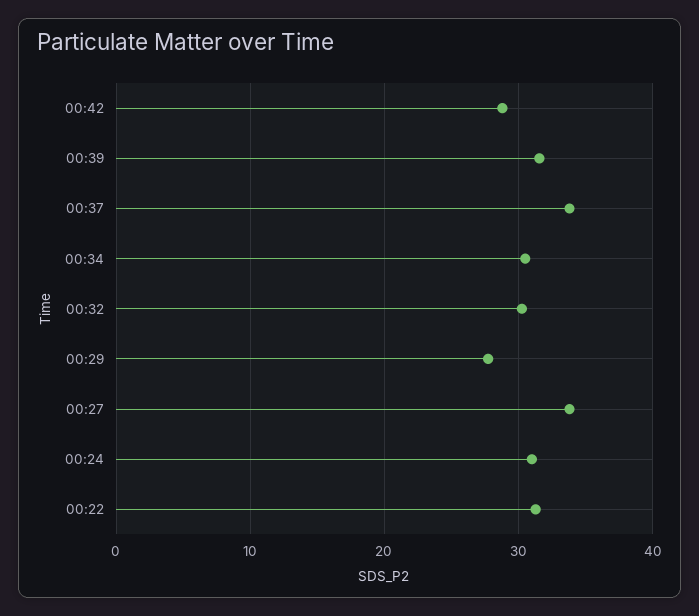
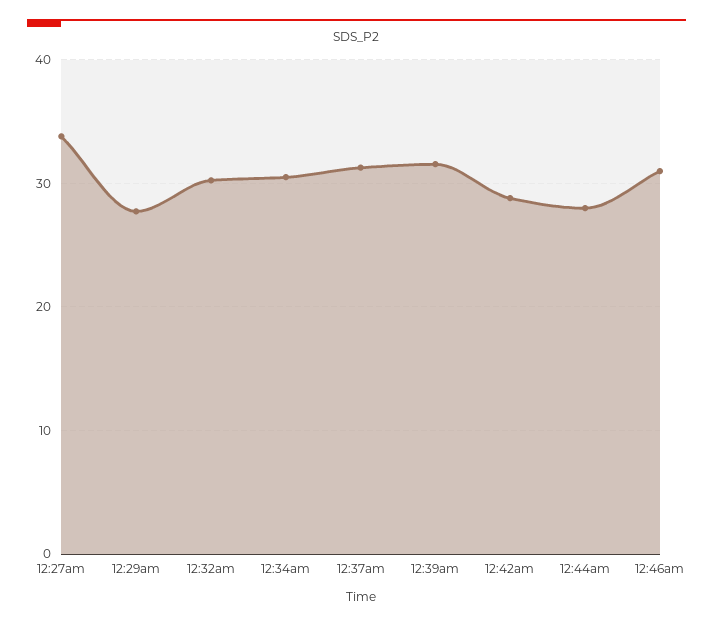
00:37: 34 -> 31
00:24: 31 -> none
00:22: 31 -> none
12:44am: none -> 28
12:46am: none -> 31

